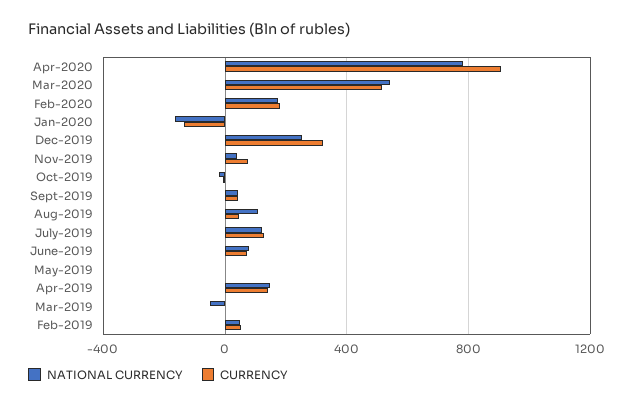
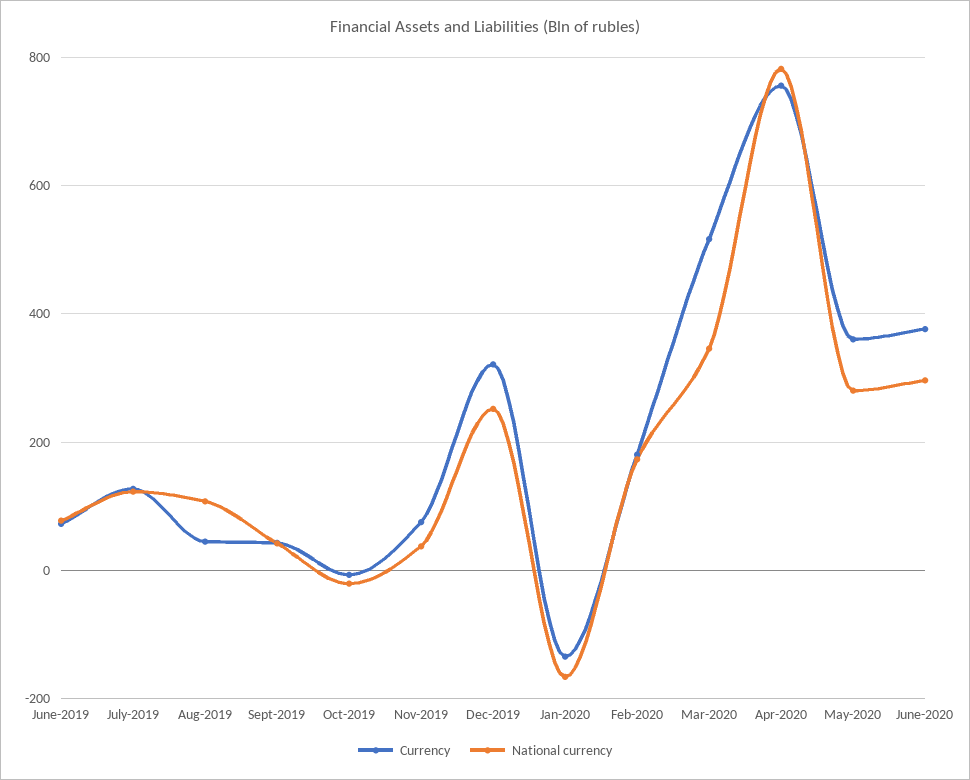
CURRENCY, Apr-2020: 900 -> 760
NATIONAL CURRENCY, Mar-2020: 550 -> 340
NATIONAL CURRENCY, May-2019: 0 -> none
CURRENCY, May-2019: 0 -> none
NATIONAL CURRENCY, Apr-2019: 150 -> none
CURRENCY, Apr-2019: 150 -> none
NATIONAL CURRENCY, Mar-2019: -50 -> none
CURRENCY, Mar-2019: 0 -> none
NATIONAL CURRENCY, Feb-2019: 50 -> none
CURRENCY, Feb-2019: 50 -> none
CURRENCY, May-2020: none -> 360
NATIONAL CURRENCY, May-2020: none -> 280
CURRENCY, June-2020: none -> 380
NATIONAL CURRENCY, June-2020: none -> 300

